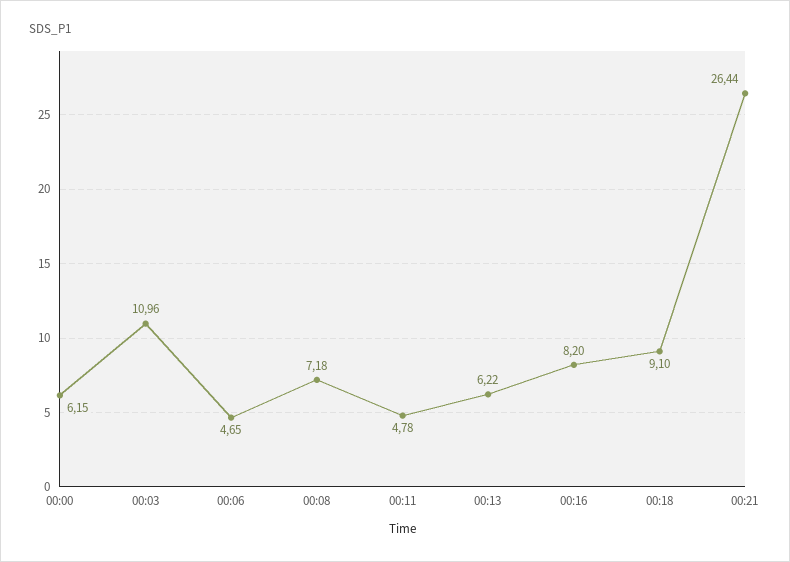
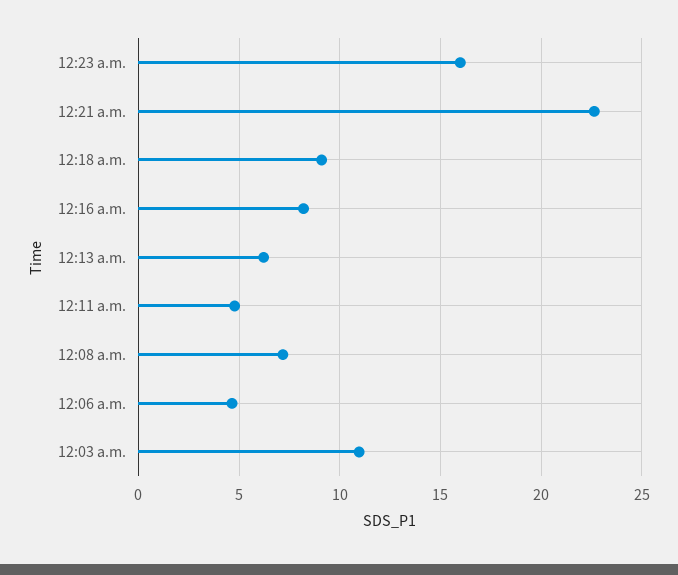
00:00: 6.15 -> none
00:21: 26.44 -> 22.5
12:23 a.m.: none -> 16

